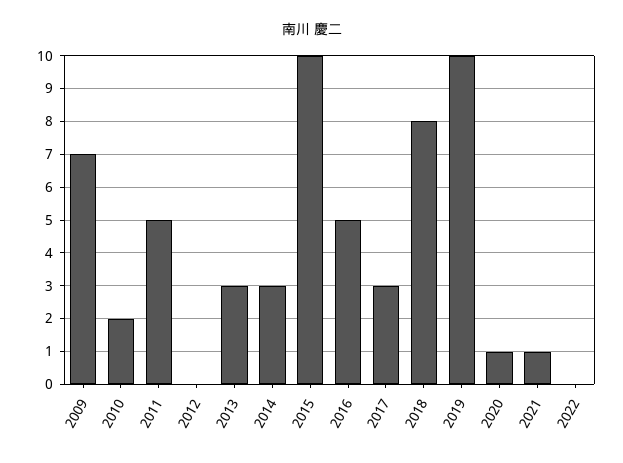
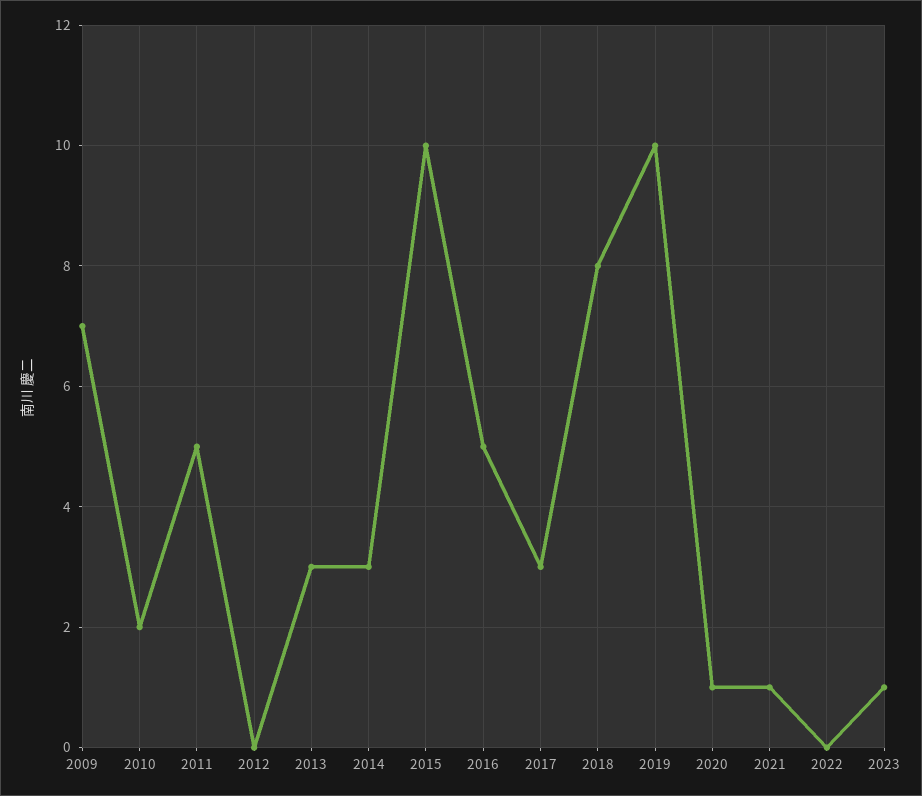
2023: none -> 1

